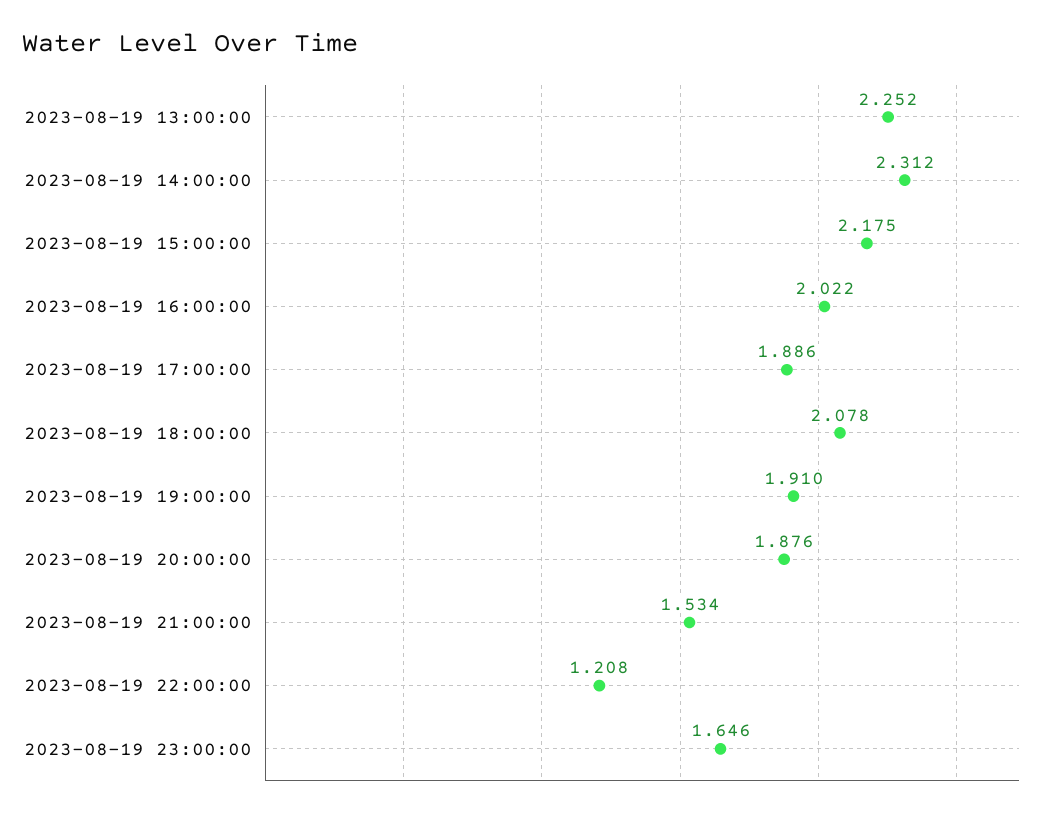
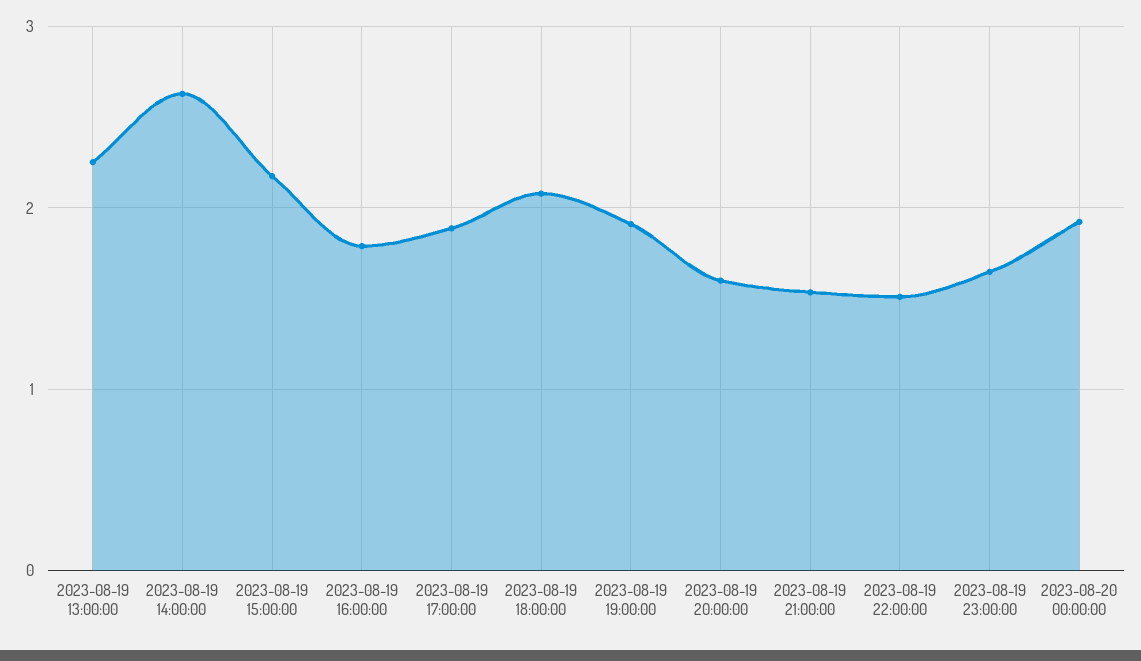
2023-08-19 14:00:00: 2.312 -> 2.6
2023-08-19 16:00:00: 2.022 -> 1.8
2023-08-19 20:00:00: 1.876 -> 1.6
2023-08-19 22:00:00: 1.208 -> 1.5
2023-08-20 00:00:00: none -> 1.9

